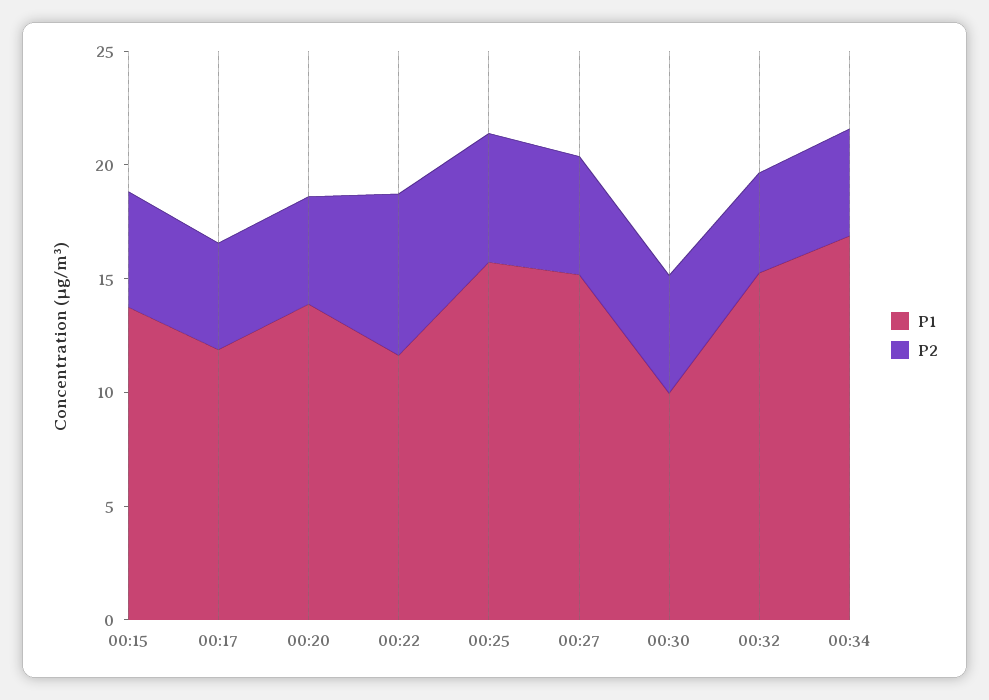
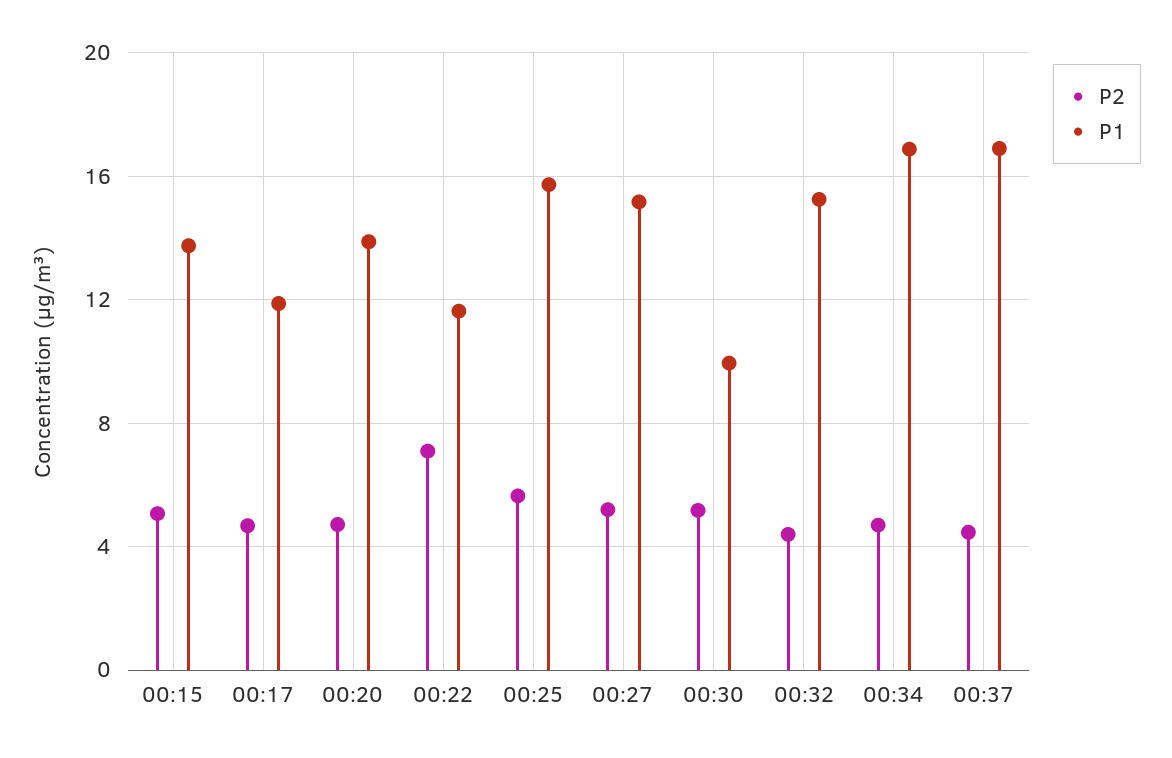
P2, 00:37: none -> 4.5
P1, 00:37: none -> 17

